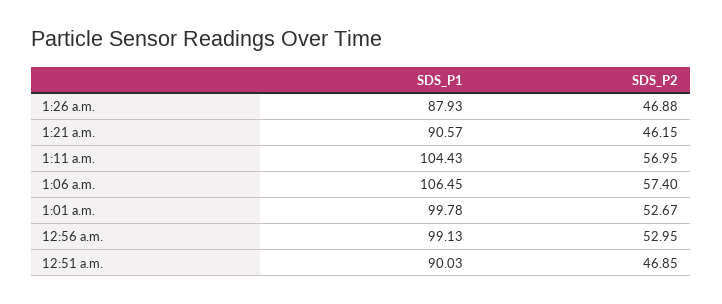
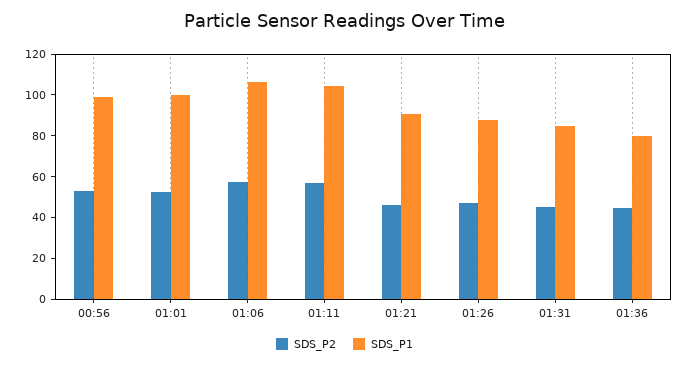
SDS_P1, 12:51 a.m.: 90.03 -> none
SDS_P2, 12:51 a.m.: 46.85 -> none
SDS_P2, 01:31: none -> 45
SDS_P1, 01:31: none -> 85
SDS_P2, 01:36: none -> 45
SDS_P1, 01:36: none -> 80

